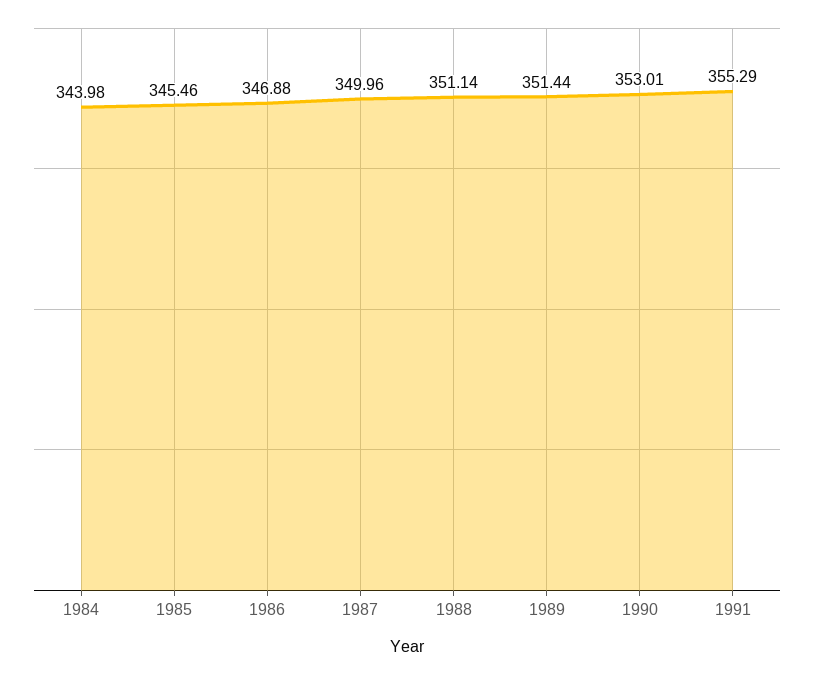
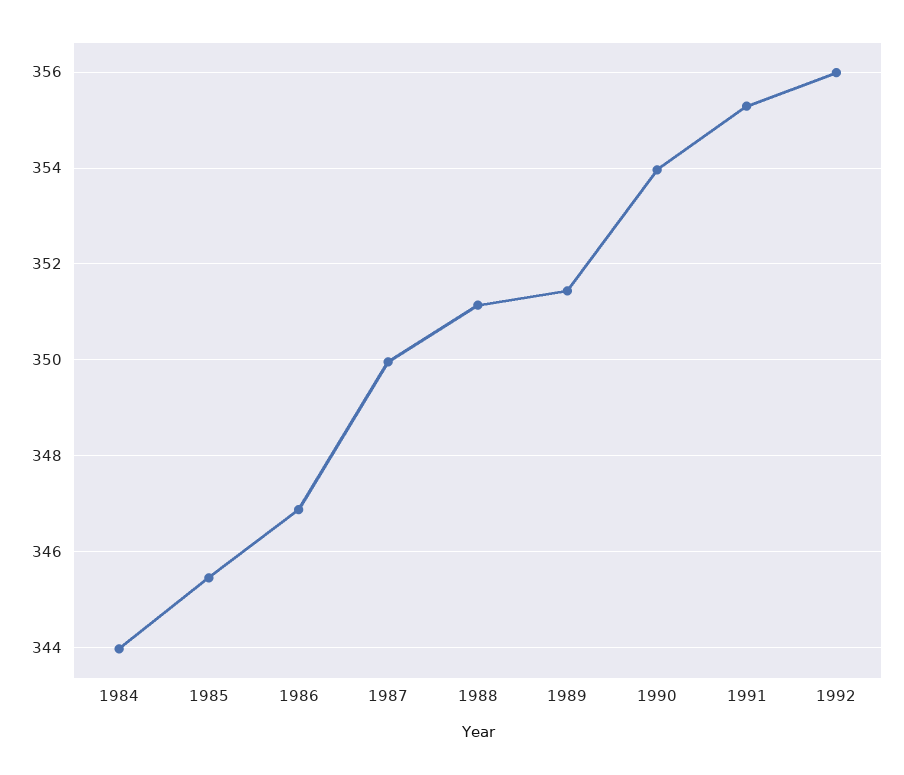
1990: 353.01 -> 354
1992: none -> 356

